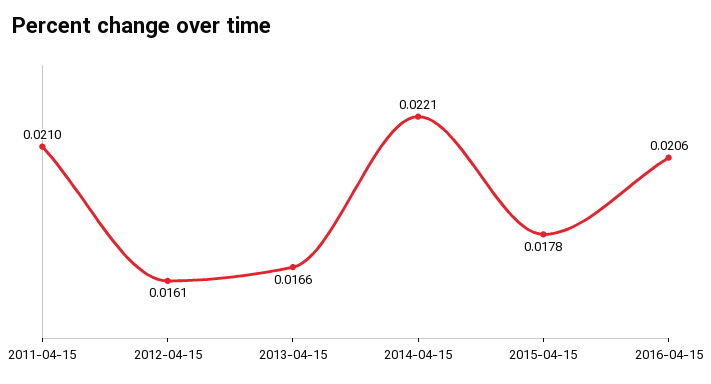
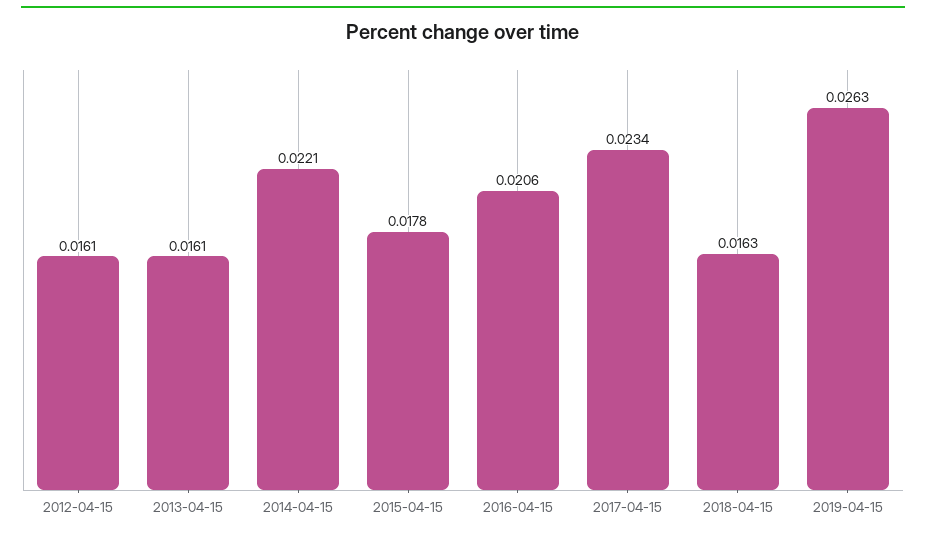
2011-04-15: 0.021 -> none
2013-04-15: 0.0166 -> 0.0161
2017-04-15: none -> 0.0234
2018-04-15: none -> 0.0163
2019-04-15: none -> 0.0263

